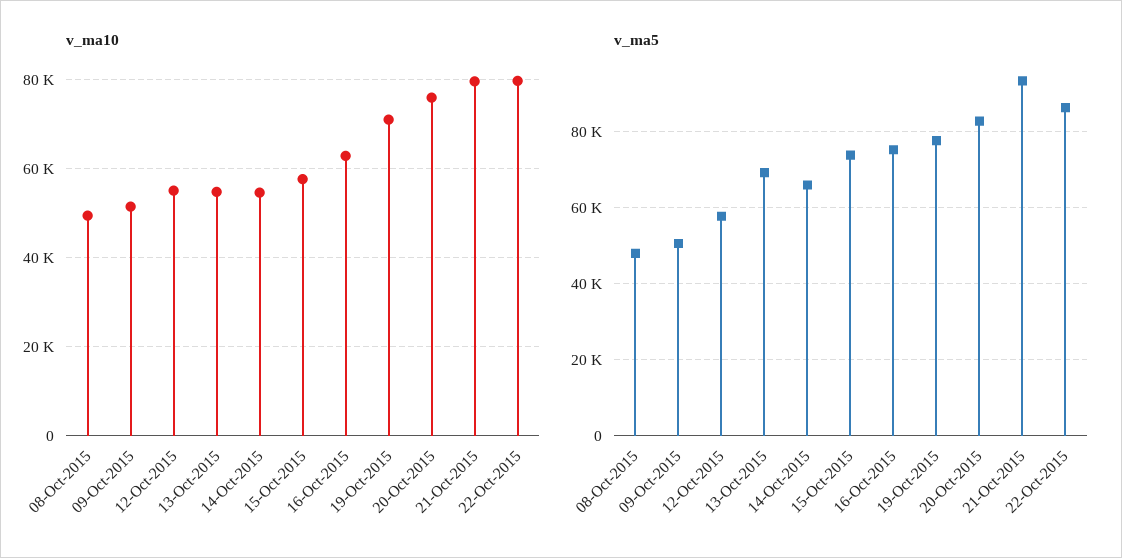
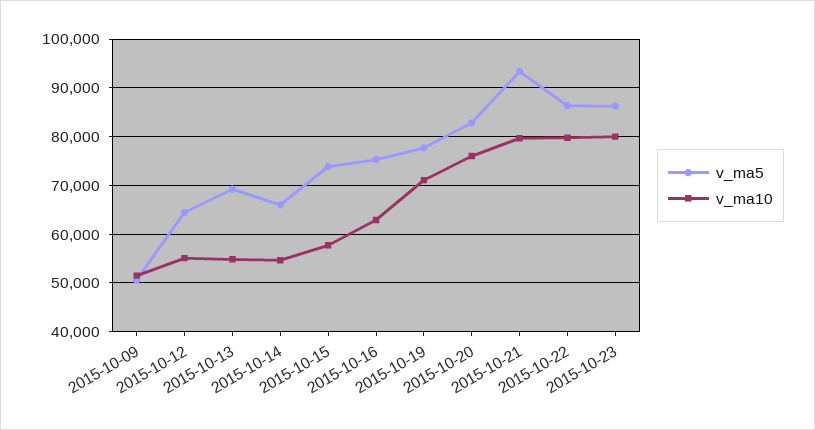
v_ma10, 08-Oct-2015: 50000 -> none
v_ma5, 08-Oct-2015: 48000 -> none
v_ma5, 12-Oct-2015: 58000 -> 64000
v_ma5, 2015-10-23: none -> 86000
v_ma10, 2015-10-23: none -> 80000

